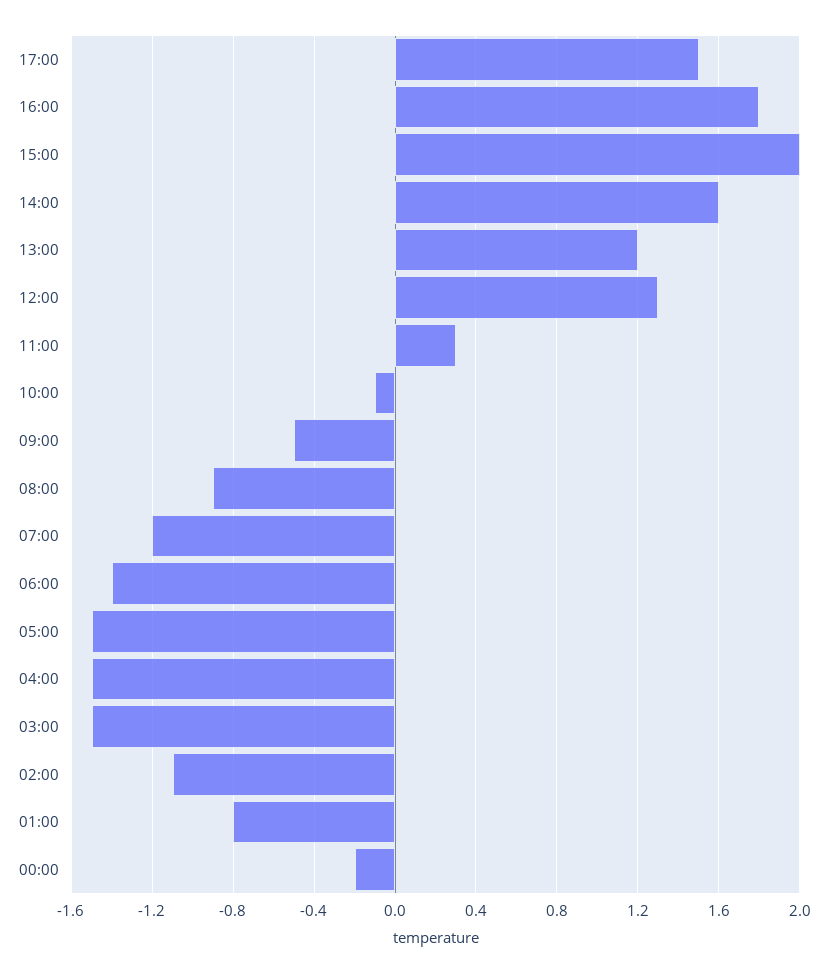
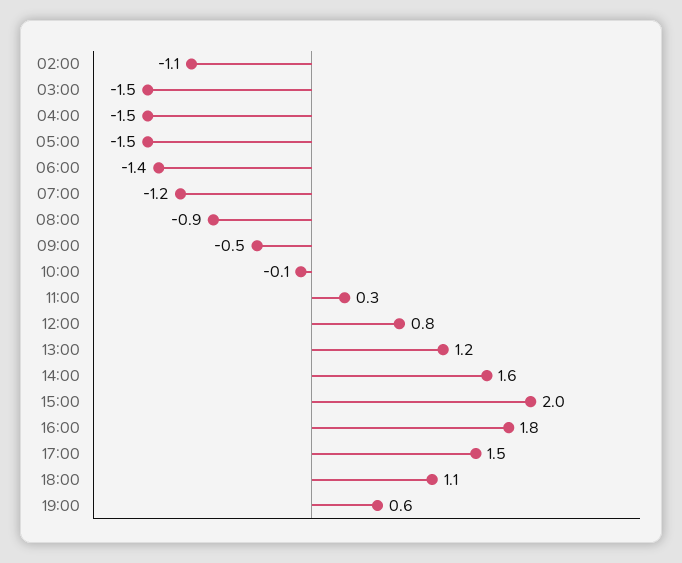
12:00: 1.3 -> 0.8
01:00: -0.8 -> none
00:00: -0.2 -> none
18:00: none -> 1.1
19:00: none -> 0.6

